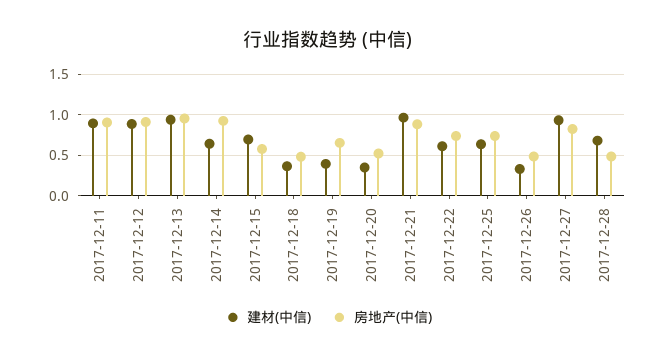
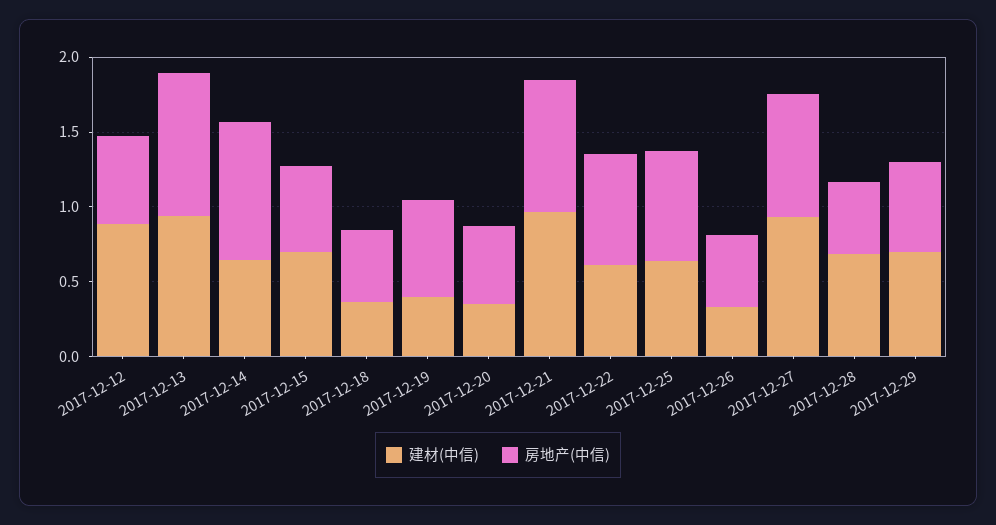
建材(中信), 2017-12-11: 0.9 -> none
房地产(中信), 2017-12-11: 0.9 -> none
房地产(中信), 2017-12-12: 0.9 -> 0.6
建材(中信), 2017-12-29: none -> 0.7
房地产(中信), 2017-12-29: none -> 0.6

